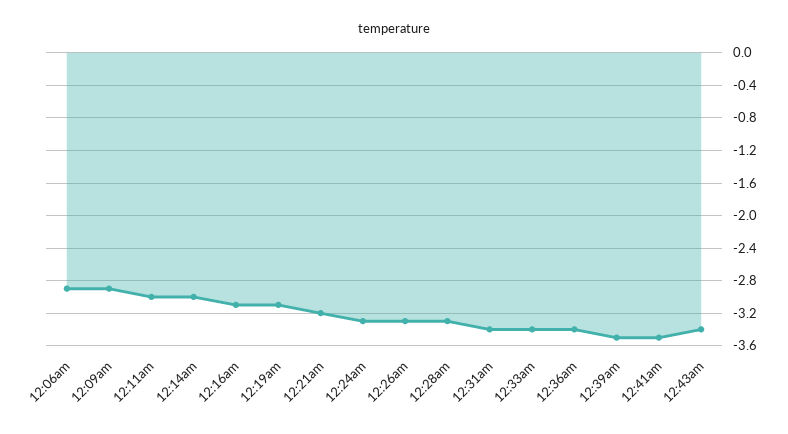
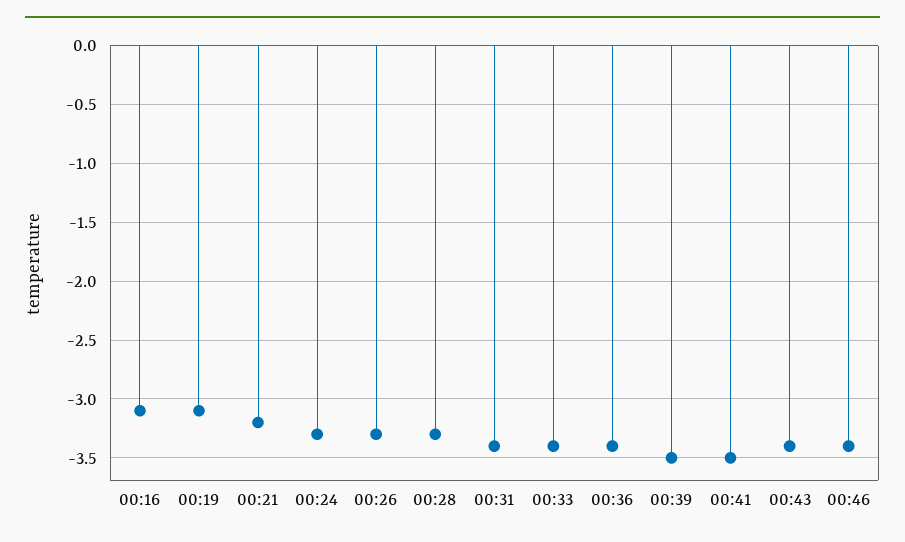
12:06am: -2.9 -> none
12:09am: -2.9 -> none
12:11am: -3 -> none
12:14am: -3 -> none
00:46: none -> -3.4

